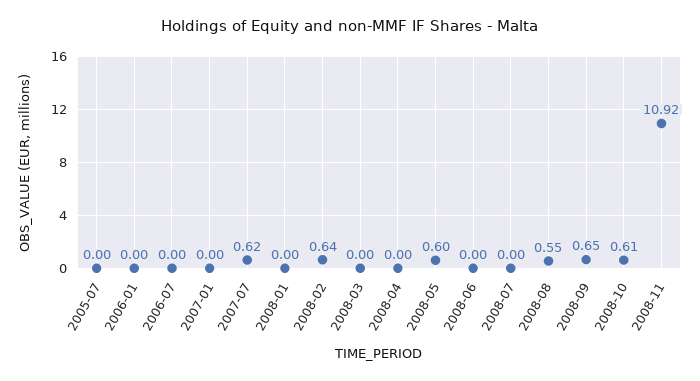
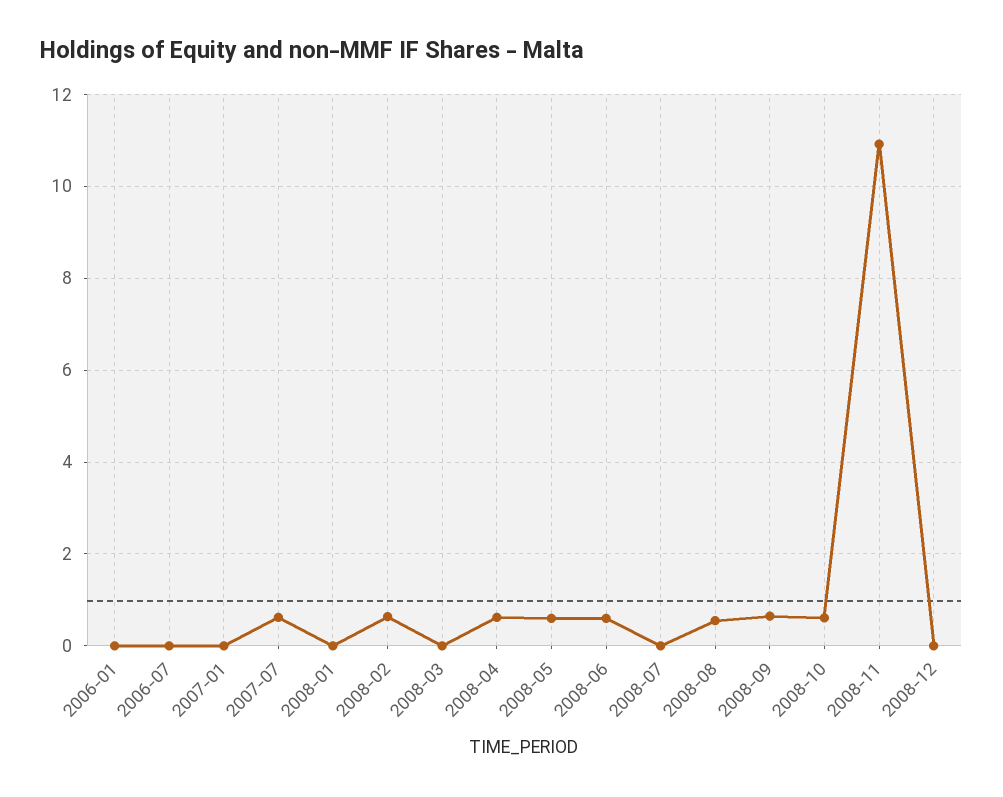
2005-07: 0 -> none
2008-04: 0 -> 0.6
2008-06: 0 -> 0.6
2008-12: none -> 0

